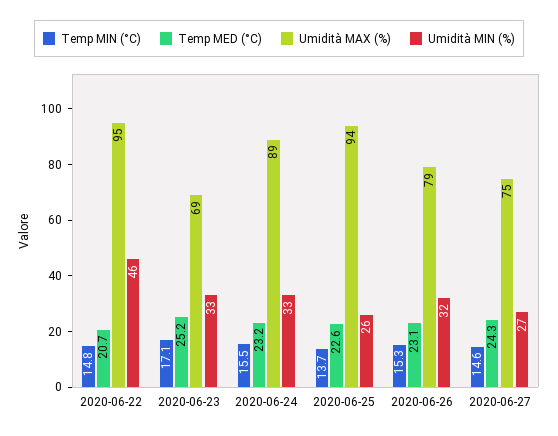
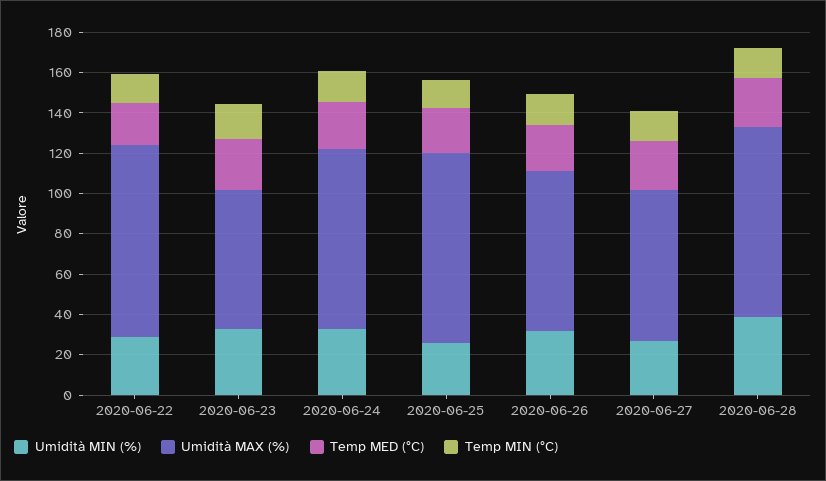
Umidità MIN (%), 2020-06-22: 46 -> 30
Umidità MIN (%), 2020-06-28: none -> 40
Umidità MAX (%), 2020-06-28: none -> 95
Temp MED (°C), 2020-06-28: none -> 25
Temp MIN (°C), 2020-06-28: none -> 15

